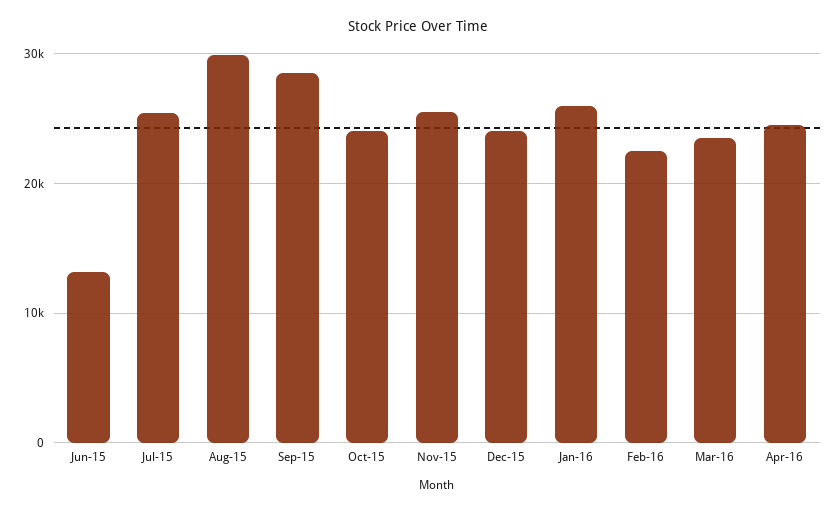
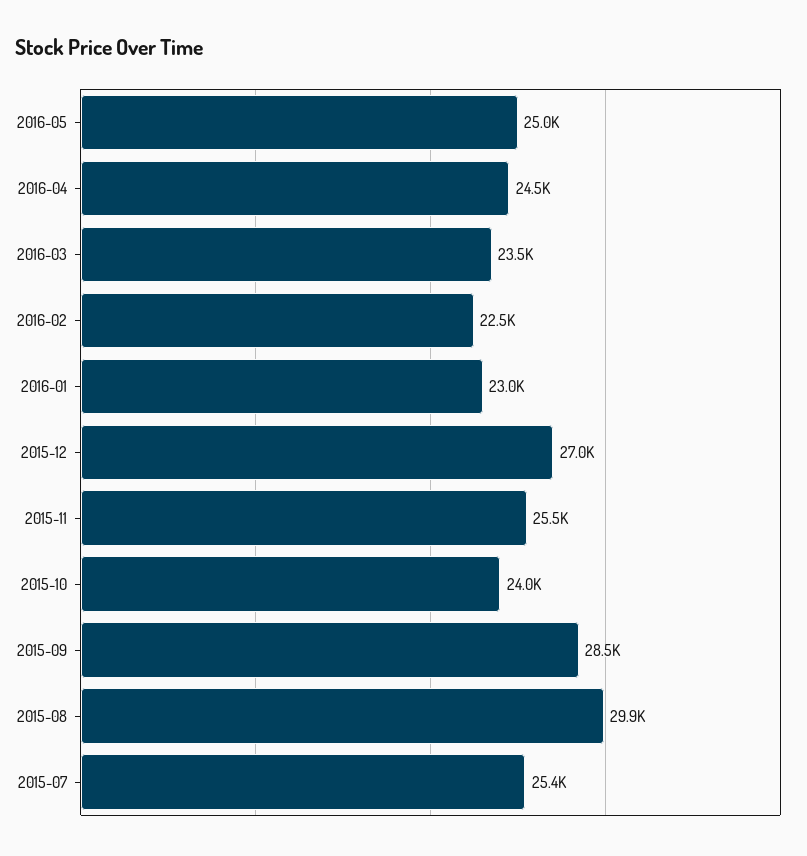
Jun-15: 13000 -> none
Dec-15: 24000 -> 27000
Jan-16: 26000 -> 23000
2016-05: none -> 25000

